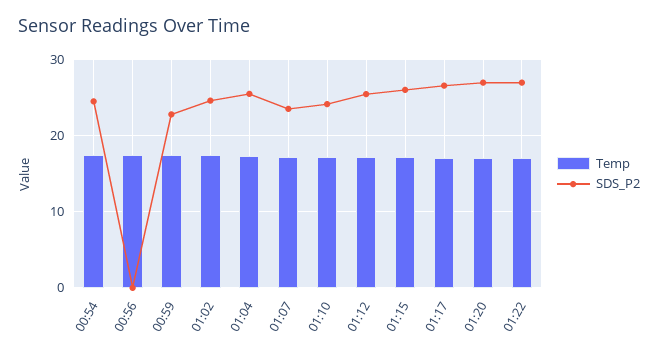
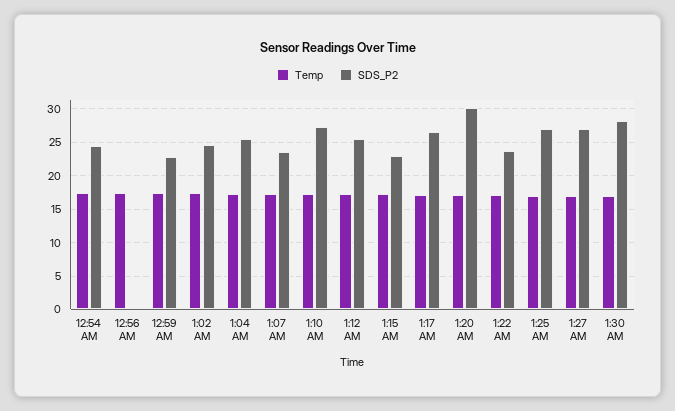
SDS_P2, 01:10: 24 -> 27
SDS_P2, 01:15: 26 -> 23
SDS_P2, 01:20: 27 -> 30
SDS_P2, 01:22: 27 -> 24
Temp, 1:25 AM: none -> 17
SDS_P2, 1:25 AM: none -> 27
Temp, 1:27 AM: none -> 17
SDS_P2, 1:27 AM: none -> 27
Temp, 1:30 AM: none -> 17
SDS_P2, 1:30 AM: none -> 28

